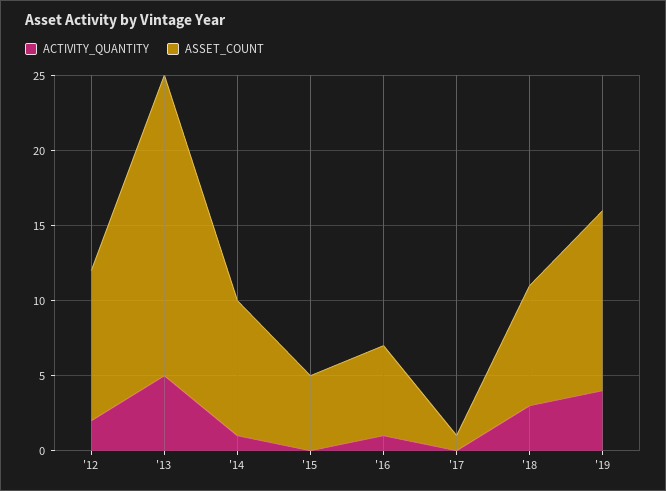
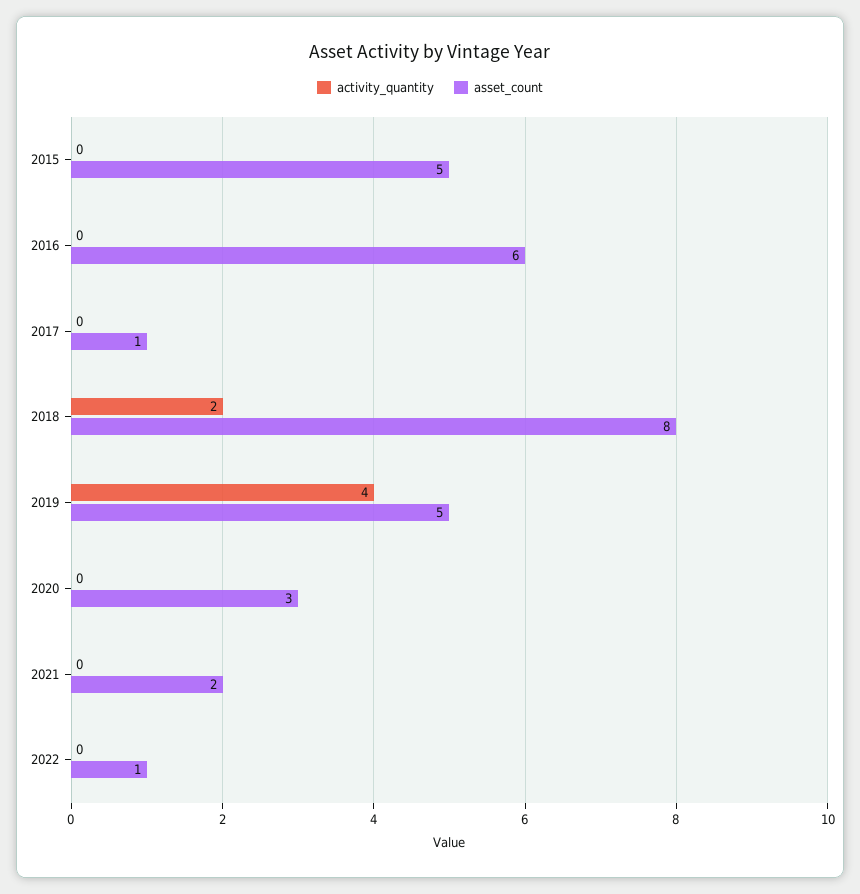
ACTIVITY_QUANTITY, '12: 2 -> none
ASSET_COUNT, '12: 10 -> none
ACTIVITY_QUANTITY, '13: 5 -> none
ASSET_COUNT, '13: 20 -> none
ACTIVITY_QUANTITY, '14: 1 -> none
ASSET_COUNT, '14: 9 -> none
ACTIVITY_QUANTITY, '16: 1 -> 0
ACTIVITY_QUANTITY, '18: 3 -> 2
ASSET_COUNT, '19: 12 -> 5
ACTIVITY_QUANTITY, 2020: none -> 0
ASSET_COUNT, 2020: none -> 3
ACTIVITY_QUANTITY, 2021: none -> 0
ASSET_COUNT, 2021: none -> 2
ACTIVITY_QUANTITY, 2022: none -> 0
ASSET_COUNT, 2022: none -> 1

